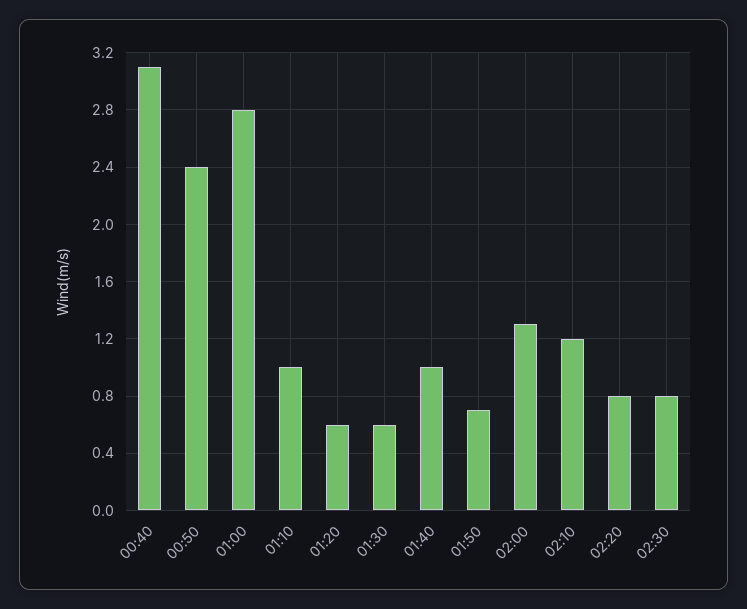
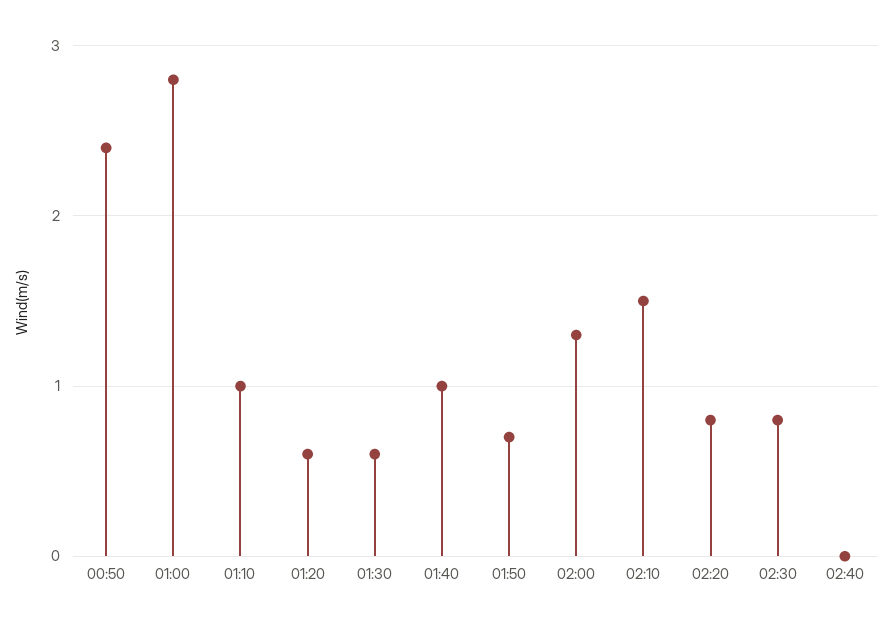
00:40: 3.1 -> none
02:10: 1.2 -> 1.5
02:40: none -> 0

